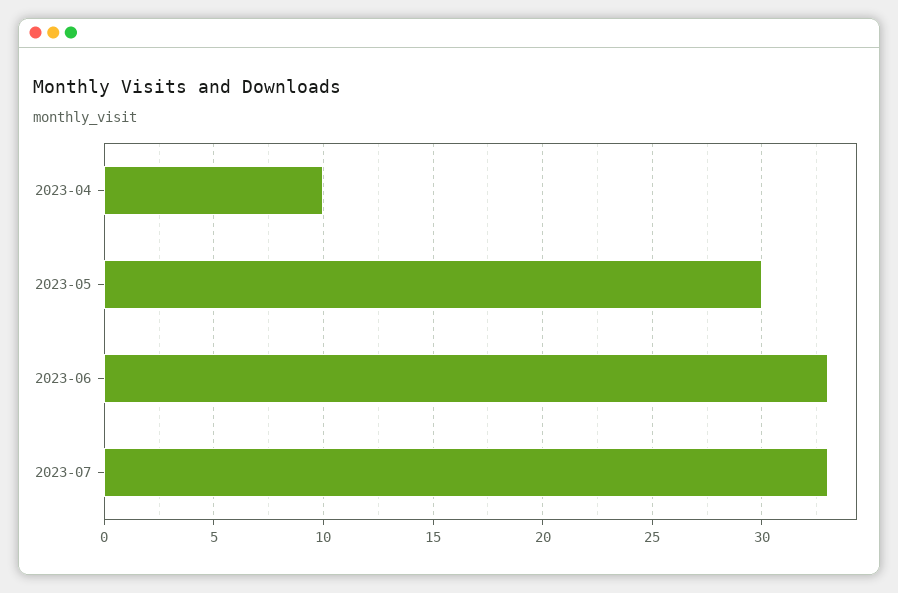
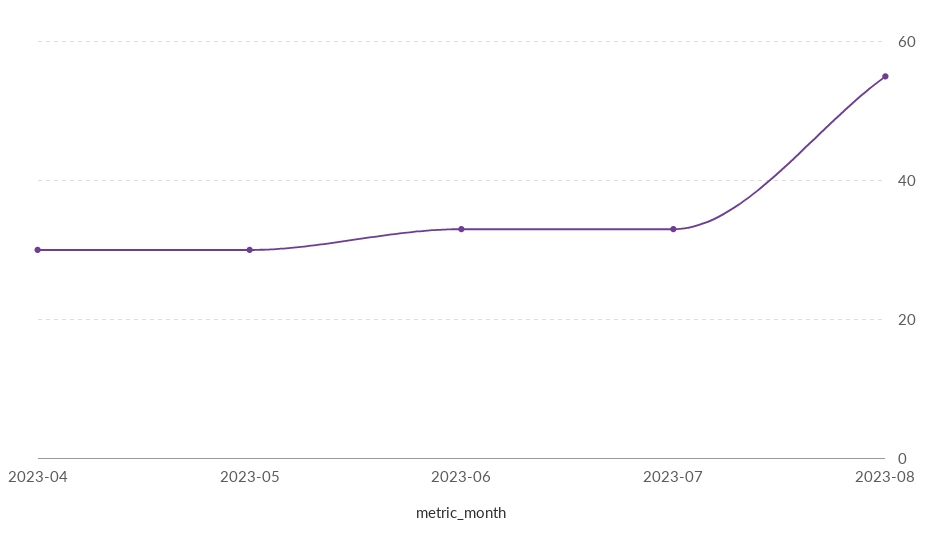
2023-04: 10 -> 30
2023-08: none -> 55

